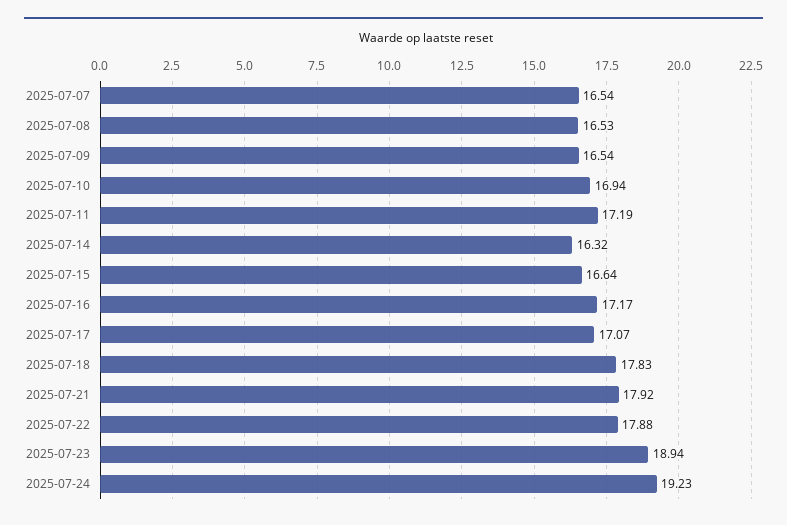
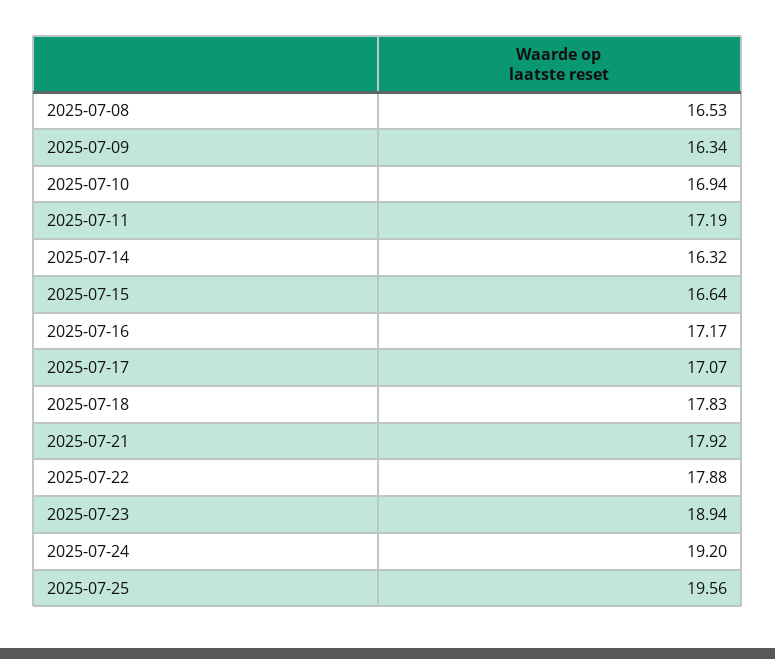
2025-07-07: 16.54 -> none
2025-07-09: 16.54 -> 16.34
2025-07-24: 19.23 -> 19.2
2025-07-25: none -> 19.56

